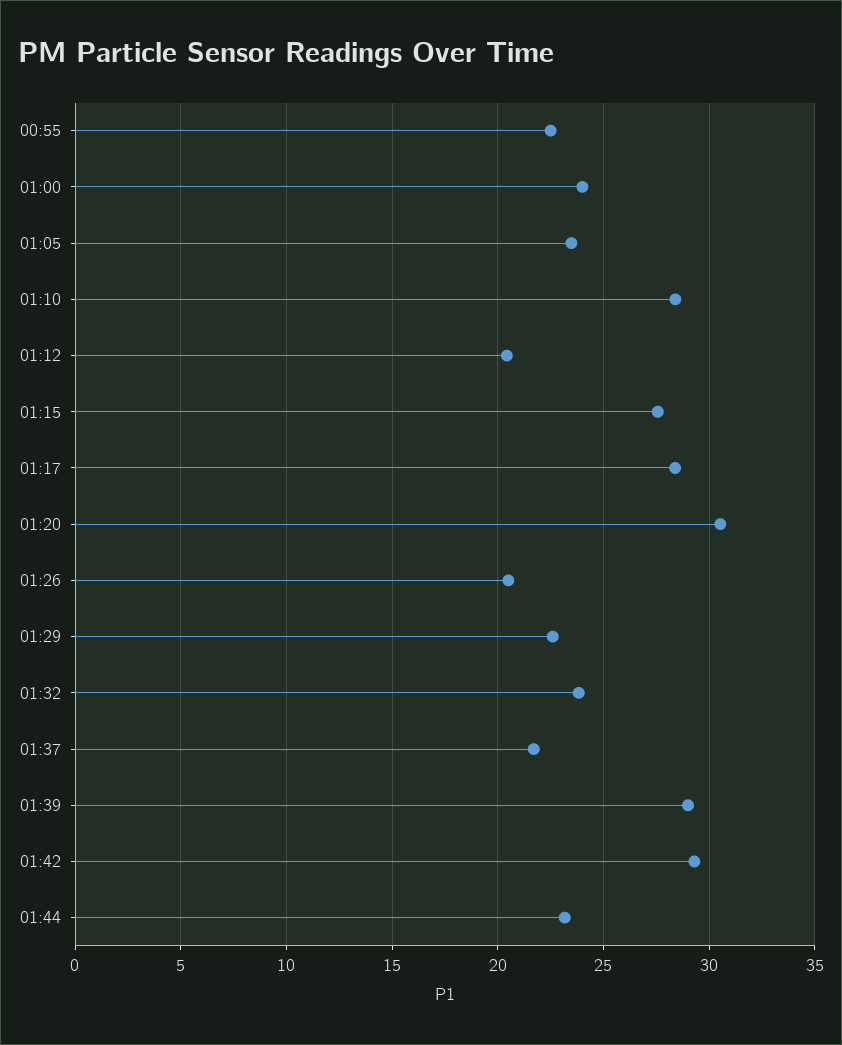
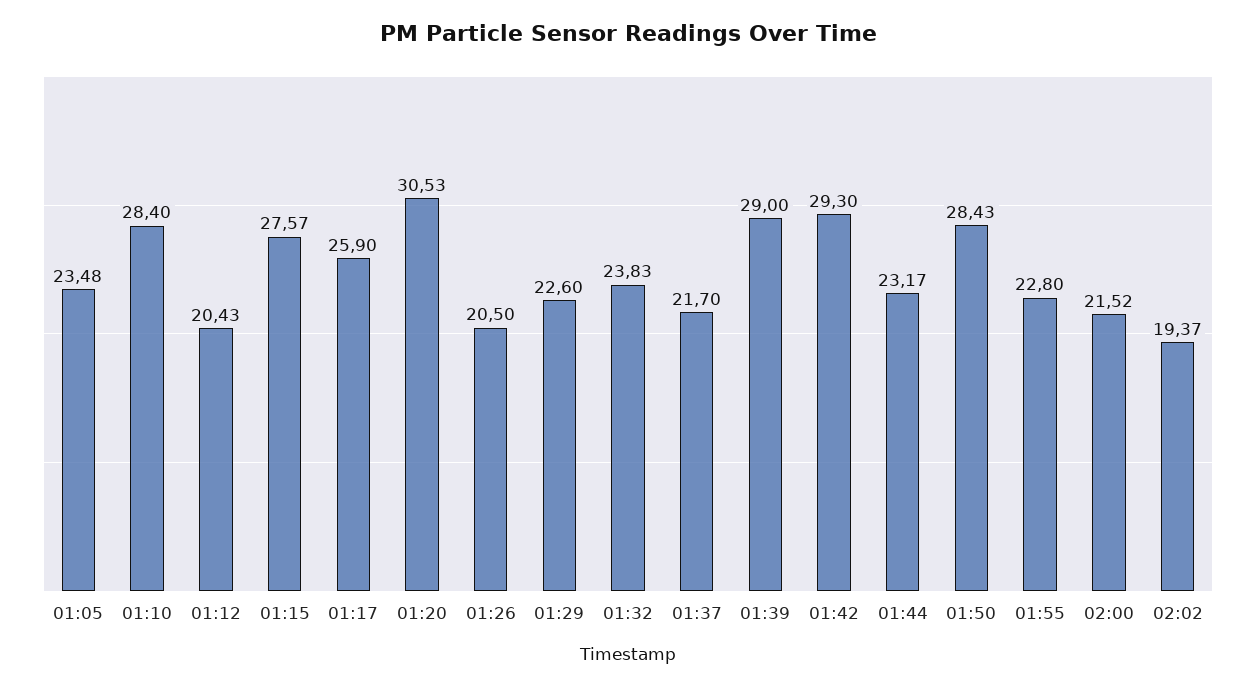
00:55: 22.5 -> none
01:00: 24 -> none
01:17: 28.5 -> 25.9
01:50: none -> 28.43
01:55: none -> 22.8
02:00: none -> 21.52
02:02: none -> 19.37

